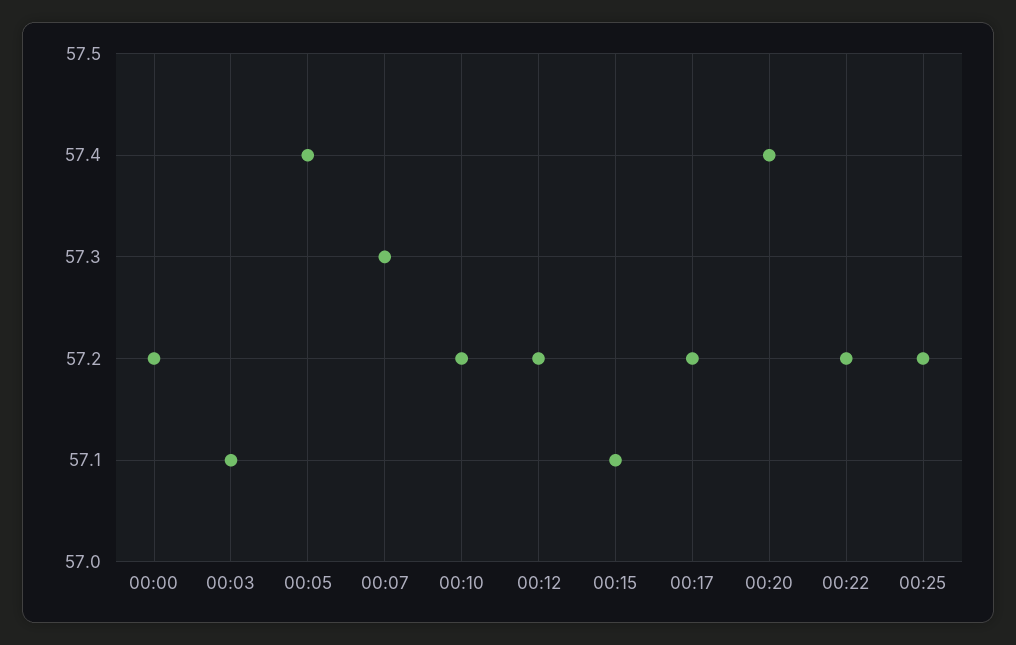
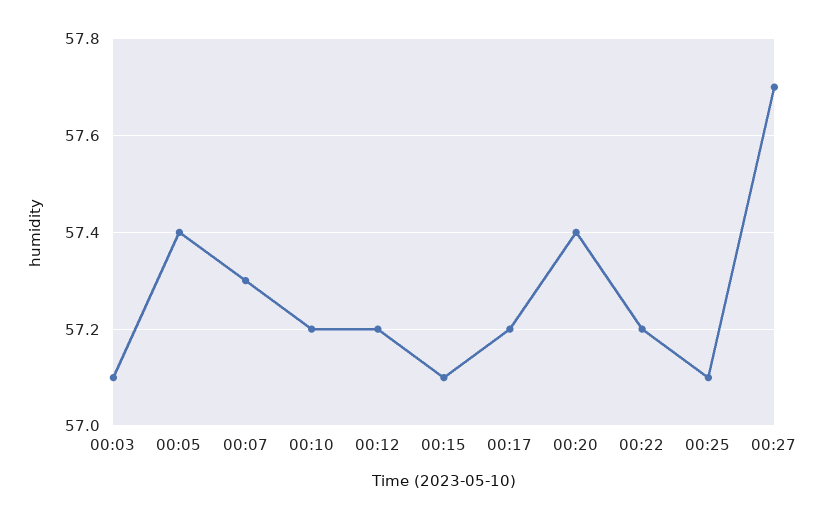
00:00: 57.2 -> none
00:25: 57.2 -> 57.1
00:27: none -> 57.7

